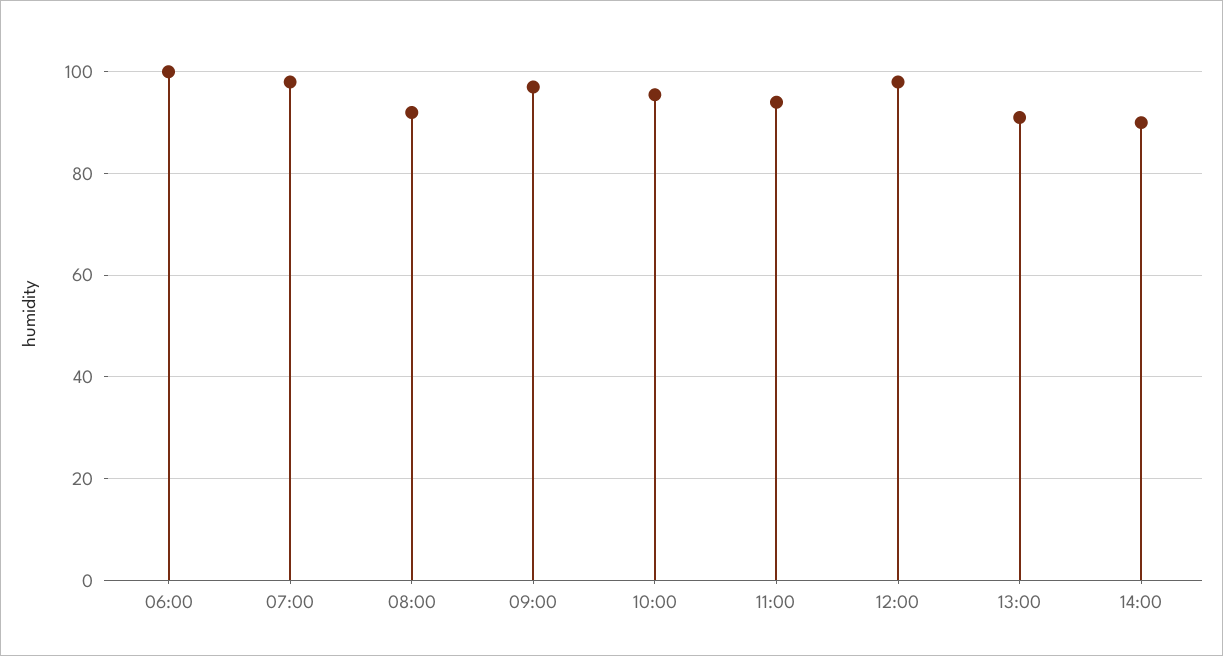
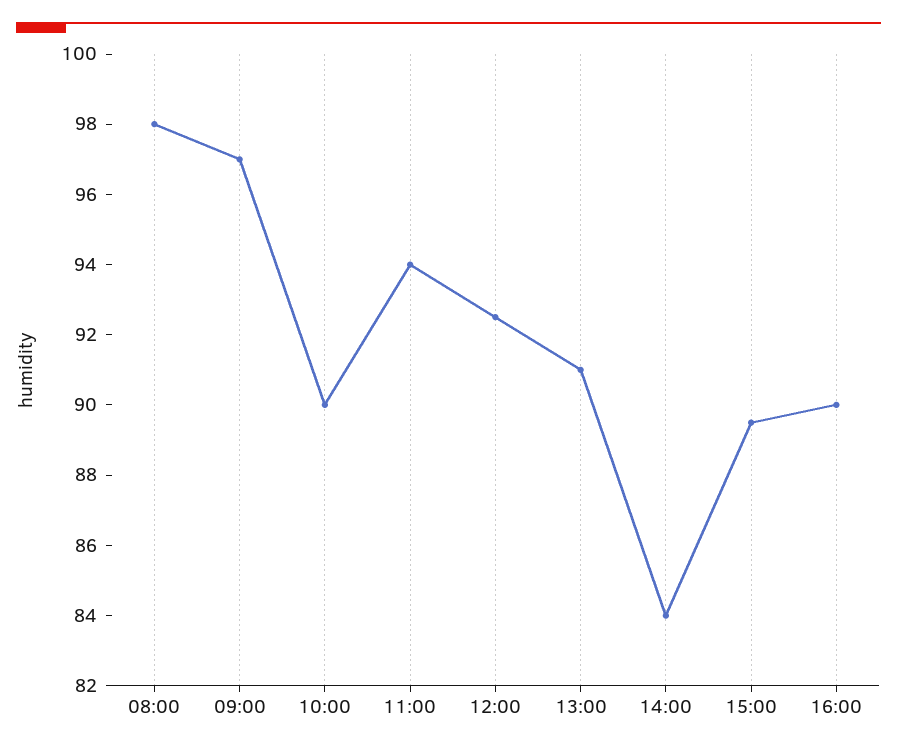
06:00: 100 -> none
07:00: 98 -> none
08:00: 92 -> 98
10:00: 96 -> 90
12:00: 98 -> 92.5
14:00: 90 -> 84
15:00: none -> 89.5
16:00: none -> 90

